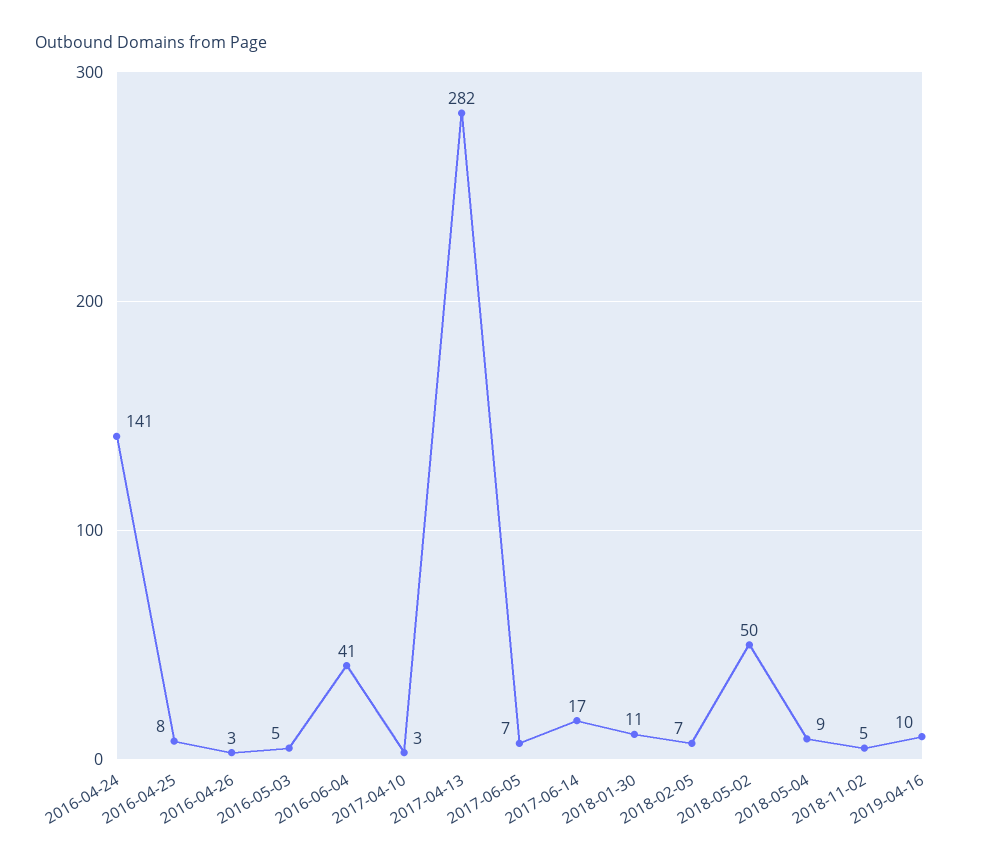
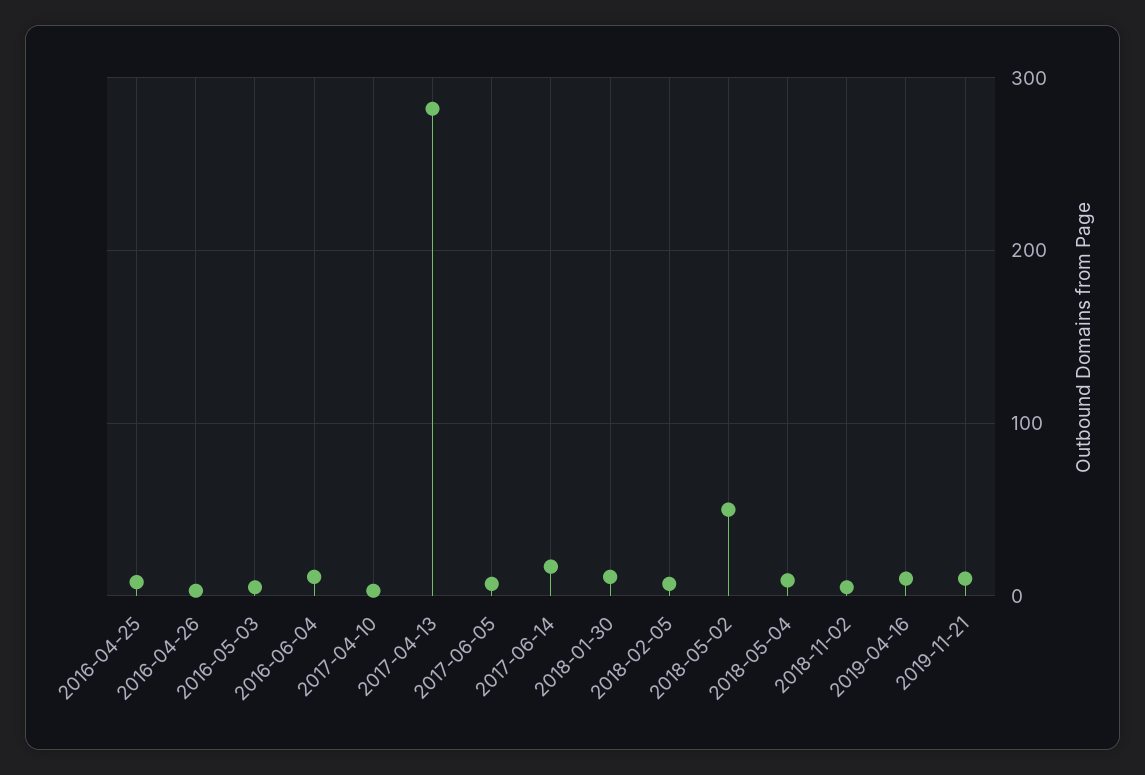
2016-04-24: 141 -> none
2016-06-04: 41 -> 10
2019-11-21: none -> 10

